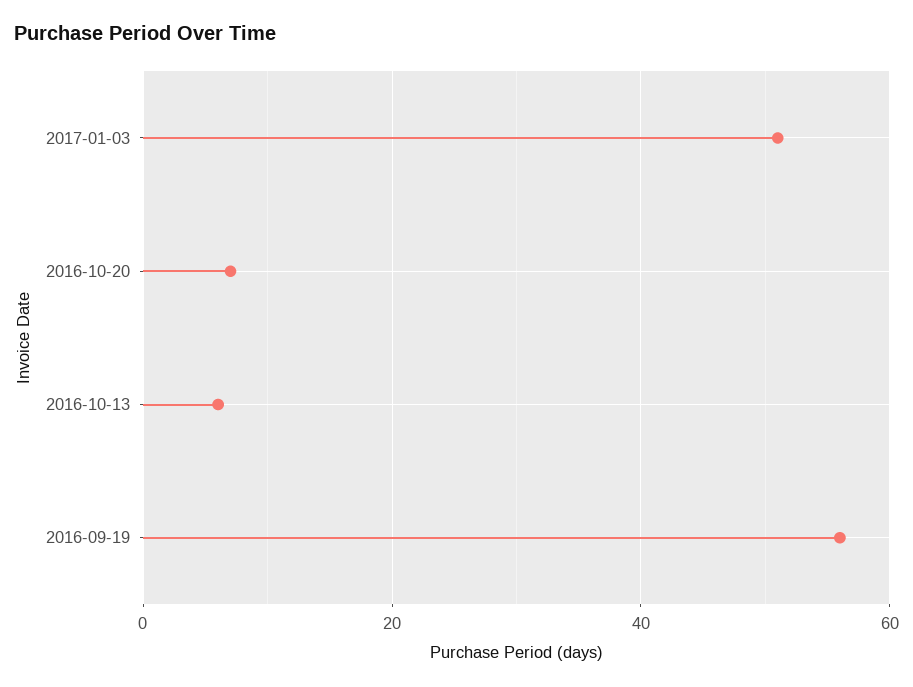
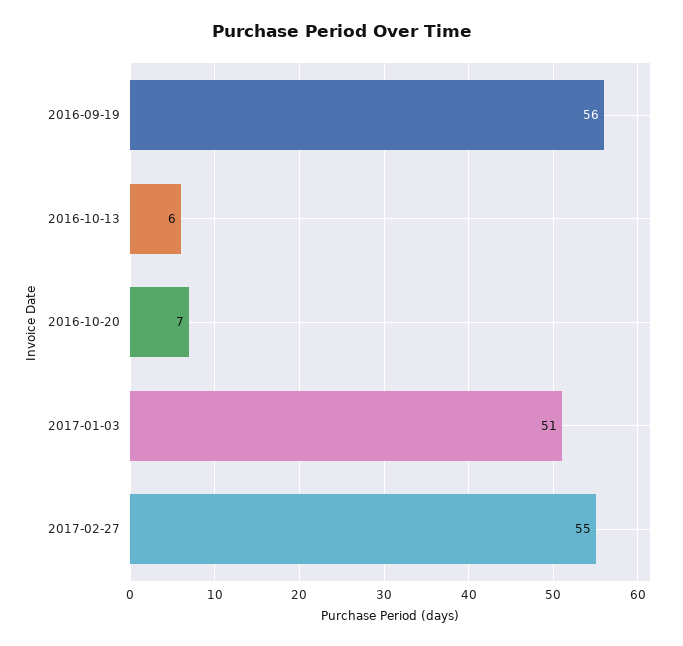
2017-02-27: none -> 55

